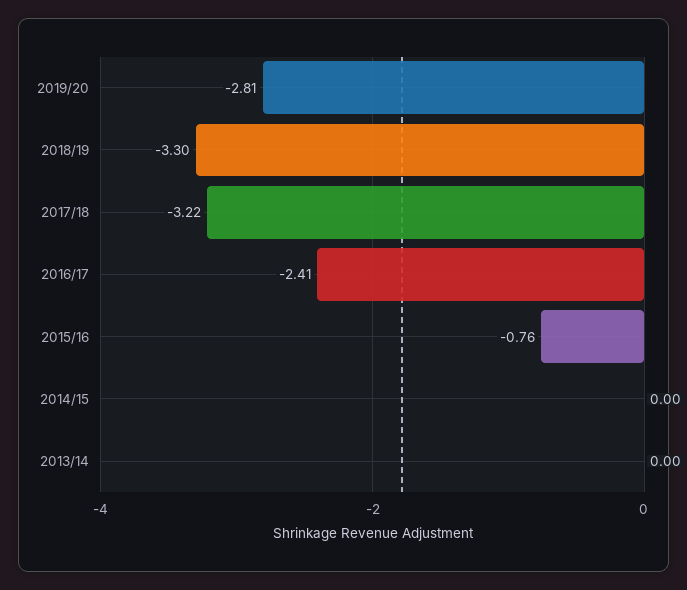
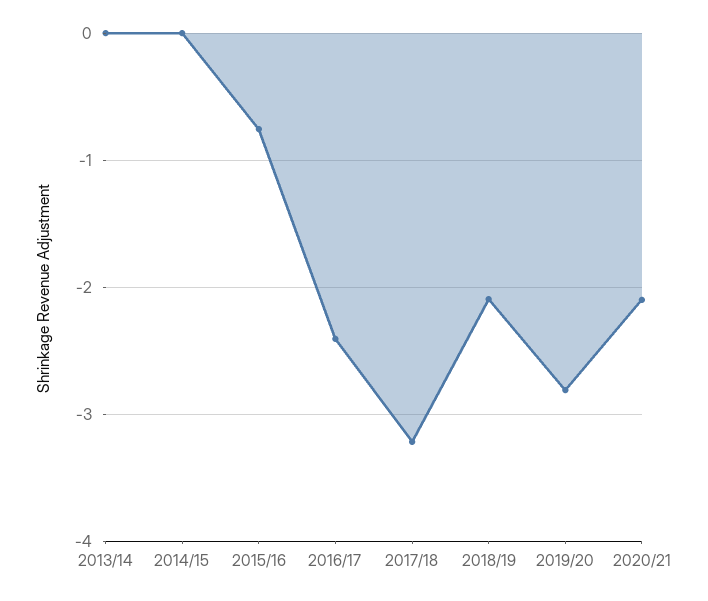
2018/19: -3.3 -> -2.1
2020/21: none -> -2.1

